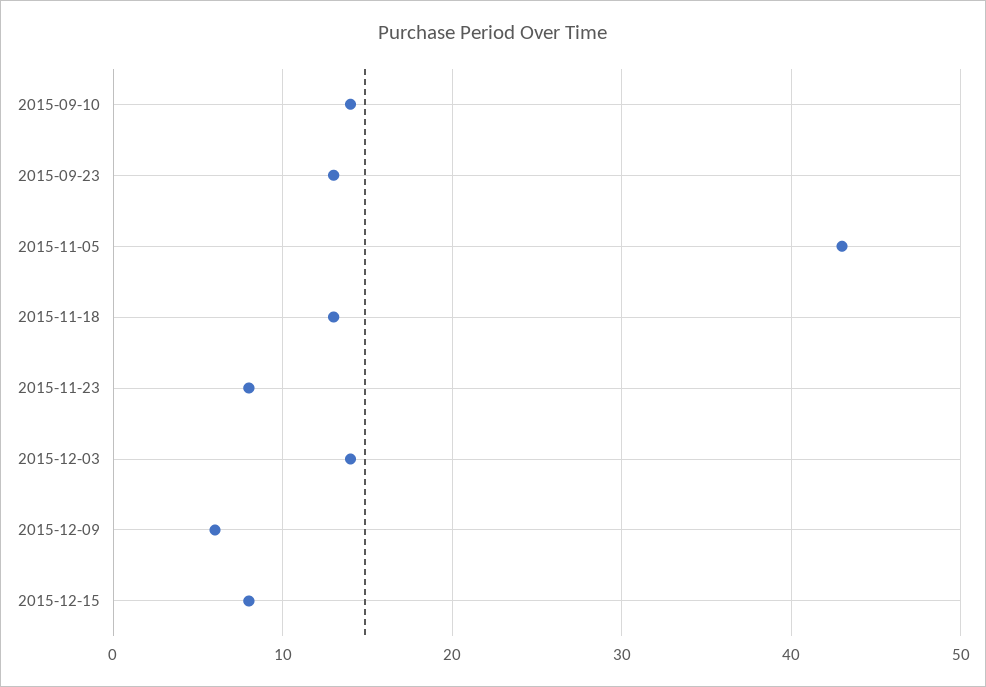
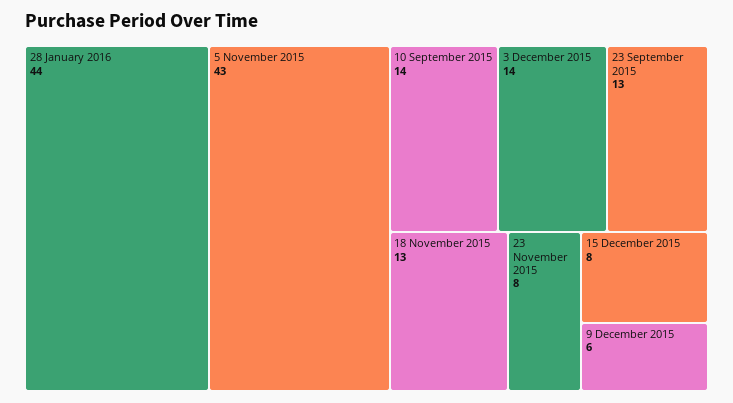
28 January 2016: none -> 44

